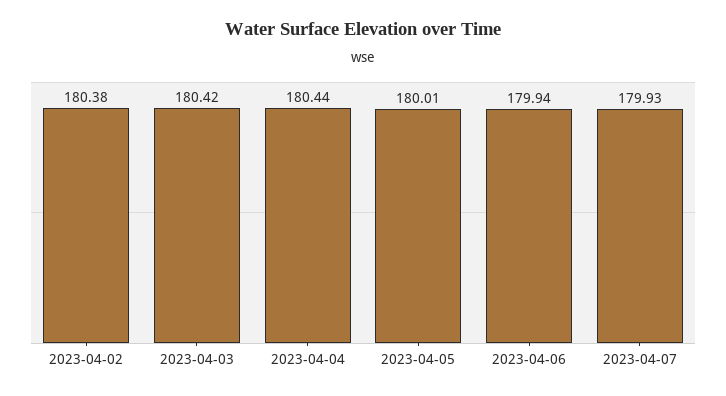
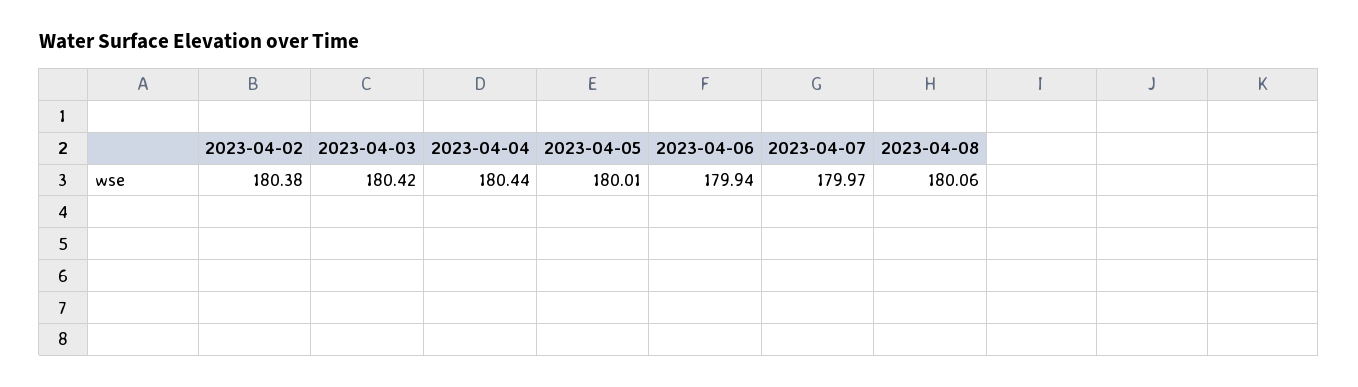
2023-04-07: 179.93 -> 179.97
2023-04-08: none -> 180.06

